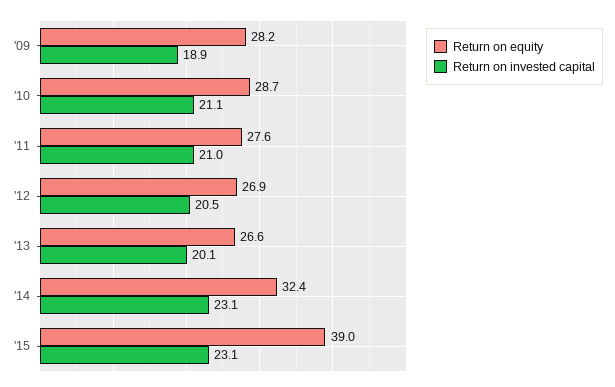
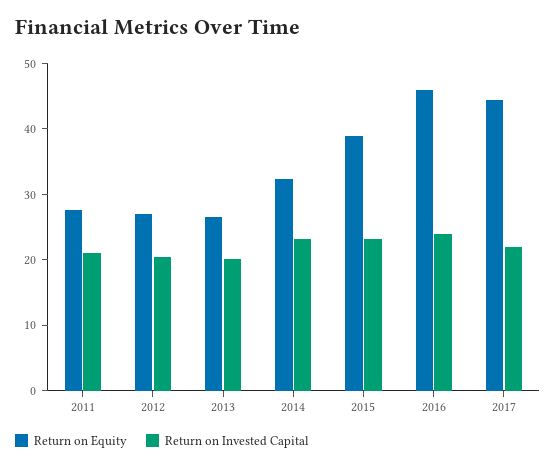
Return on equity, '09: 28.2 -> none
Return on invested capital, '09: 18.9 -> none
Return on equity, '10: 28.7 -> none
Return on invested capital, '10: 21.1 -> none
Return on equity, 2016: none -> 46
Return on invested capital, 2016: none -> 24
Return on equity, 2017: none -> 44
Return on invested capital, 2017: none -> 22

